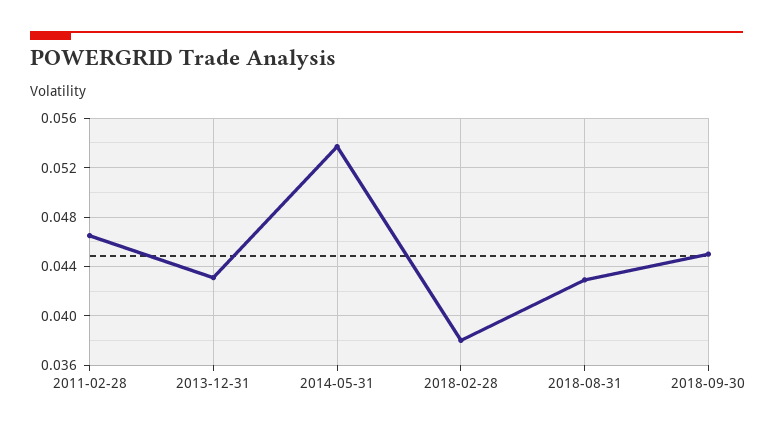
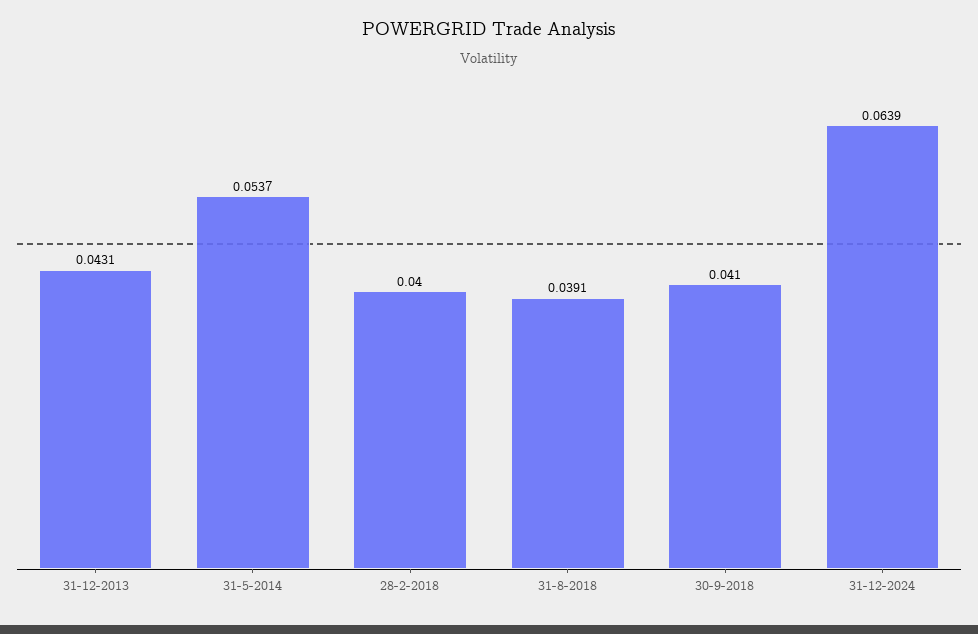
2011-02-28: 0.0465 -> none
2018-02-28: 0.038 -> 0.04
2018-08-31: 0.043 -> 0.0391
2018-09-30: 0.045 -> 0.041
31-12-2024: none -> 0.0639

